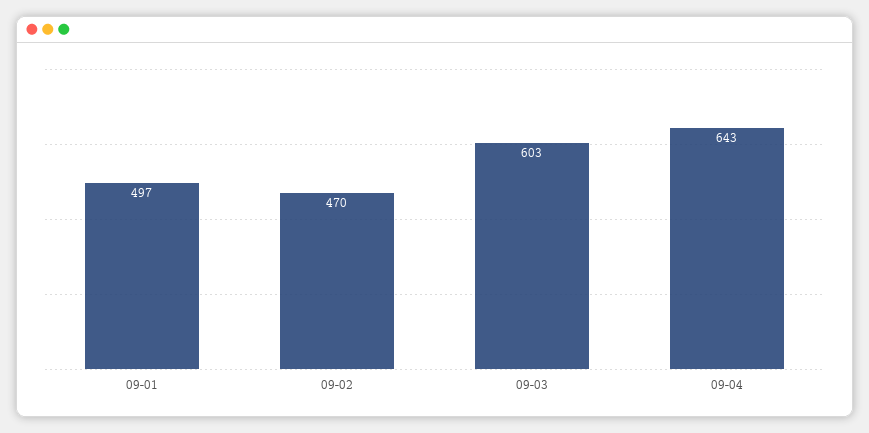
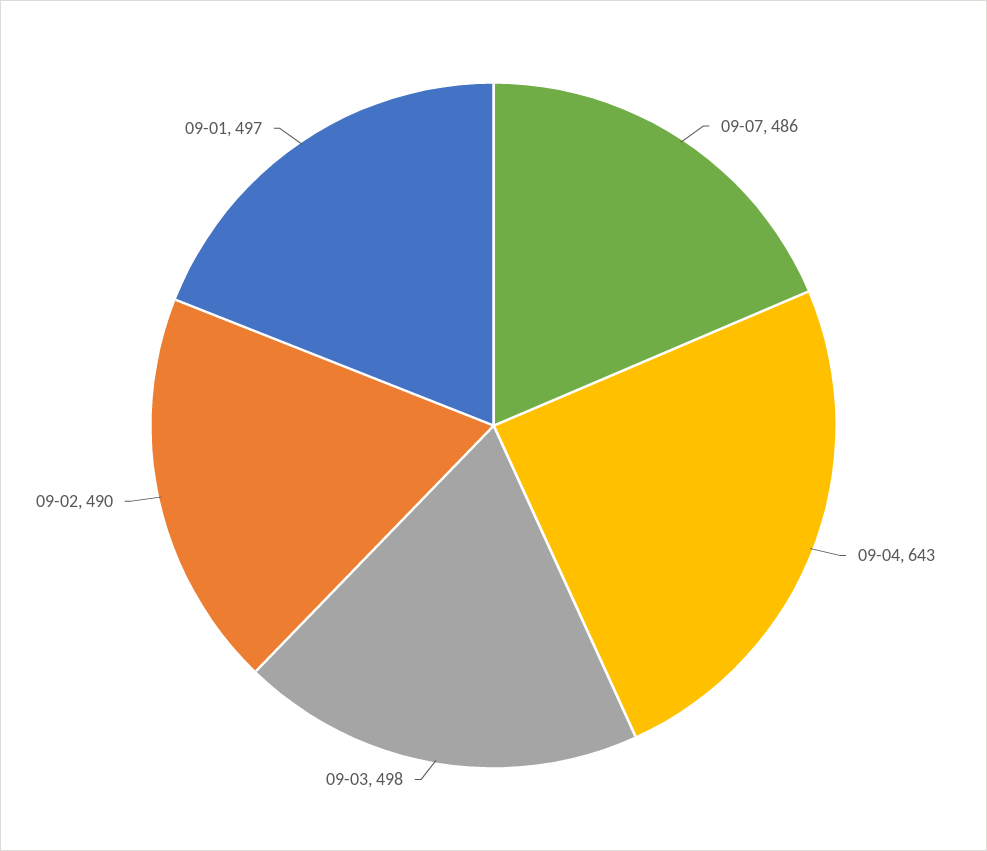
09-02: 470 -> 490
09-03: 603 -> 498
09-07: none -> 486

